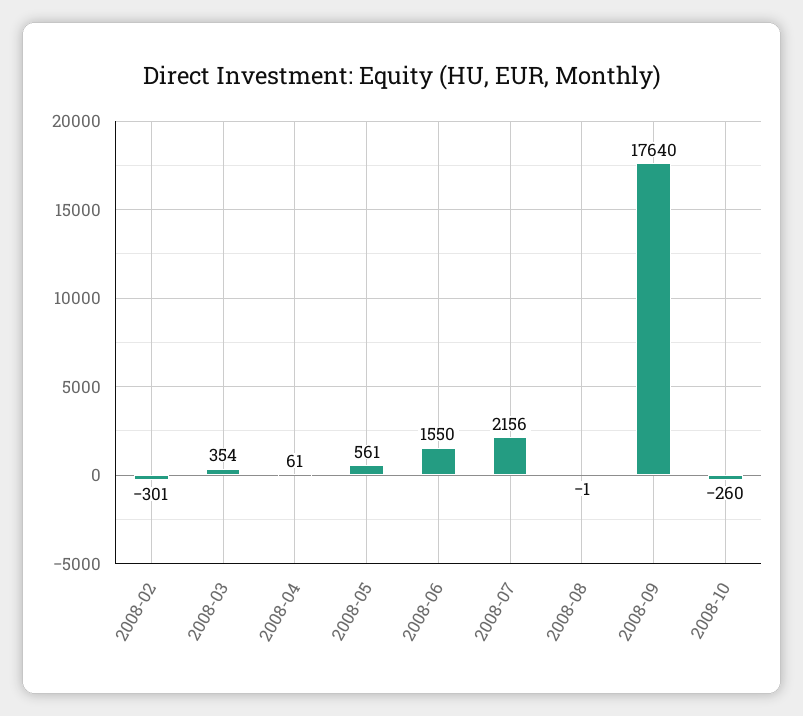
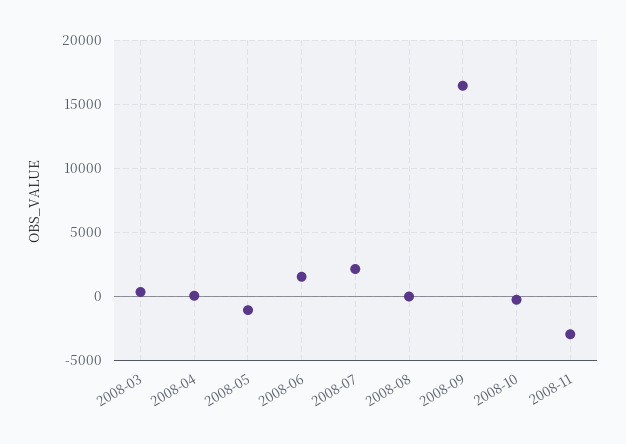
2008-02: -301 -> none
2008-05: 561 -> -1000
2008-09: 17640 -> 16500
2008-11: none -> -3000

